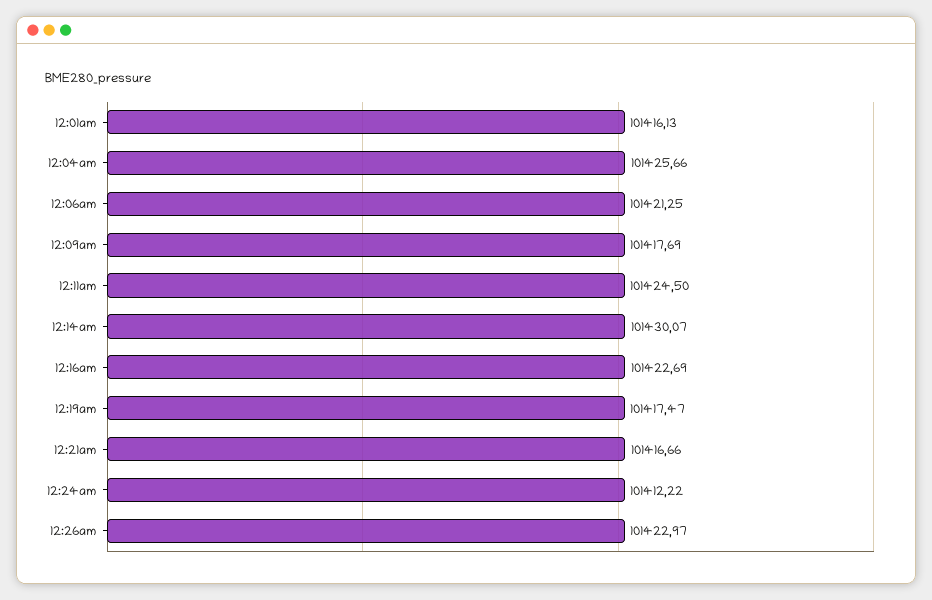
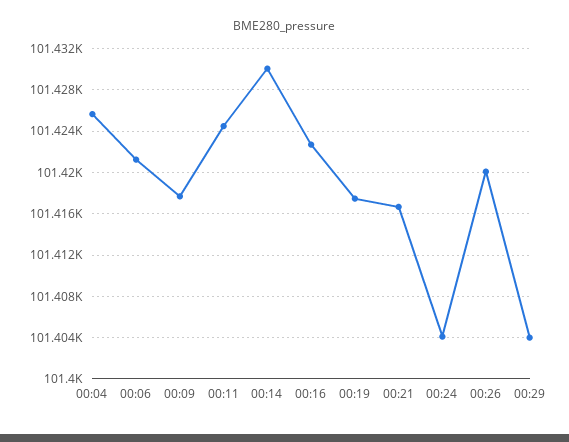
12:01am: 101416.13 -> none
12:24am: 101412.22 -> 101404
12:26am: 101422.97 -> 101420
00:29: none -> 101404

